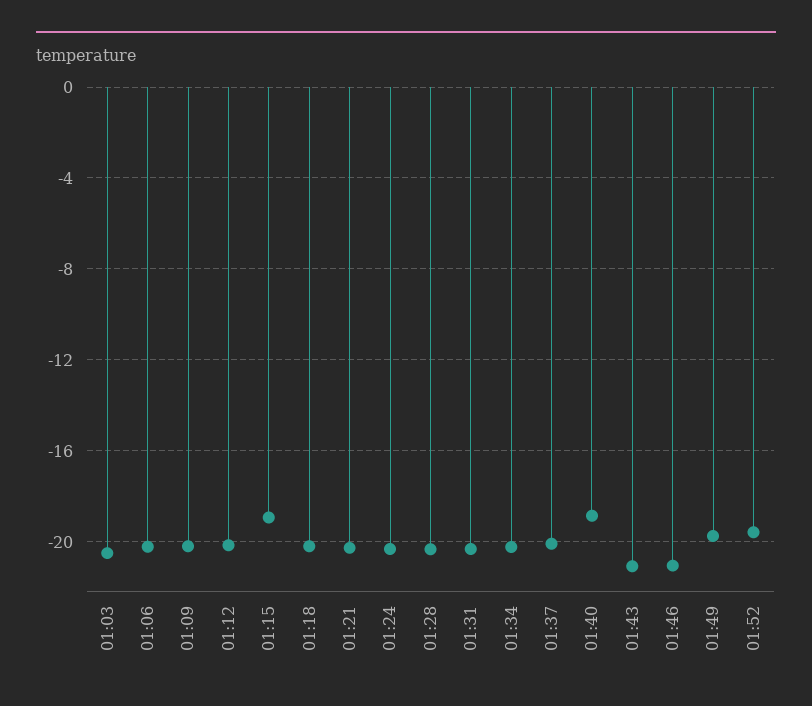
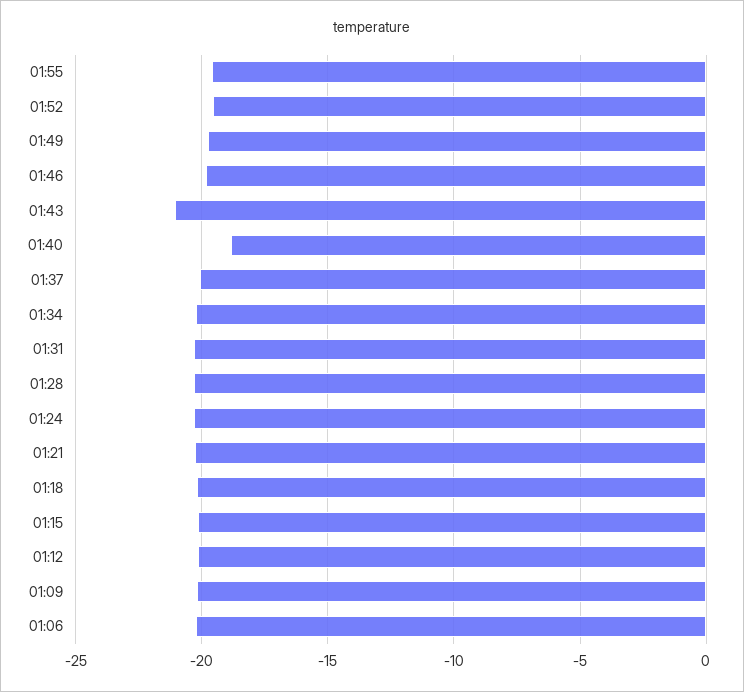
01:03: -20.5 -> none
01:15: -19 -> -20
01:46: -21 -> -20
01:55: none -> -19.5

